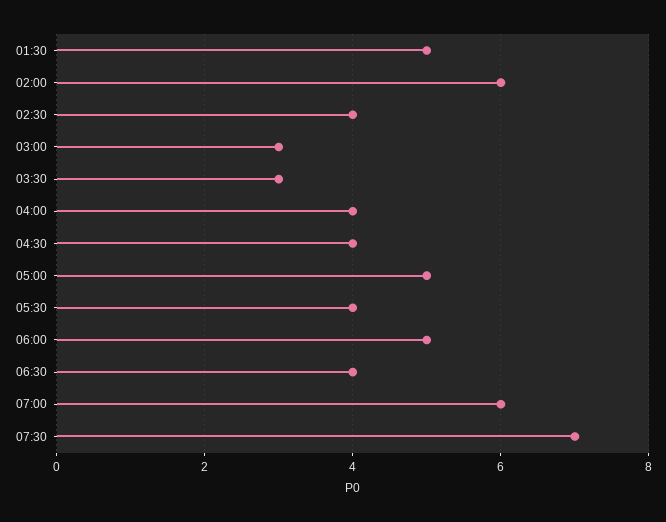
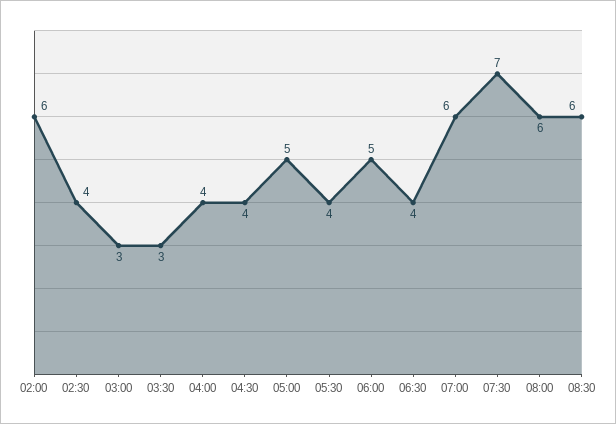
01:30: 5 -> none
08:00: none -> 6
08:30: none -> 6

